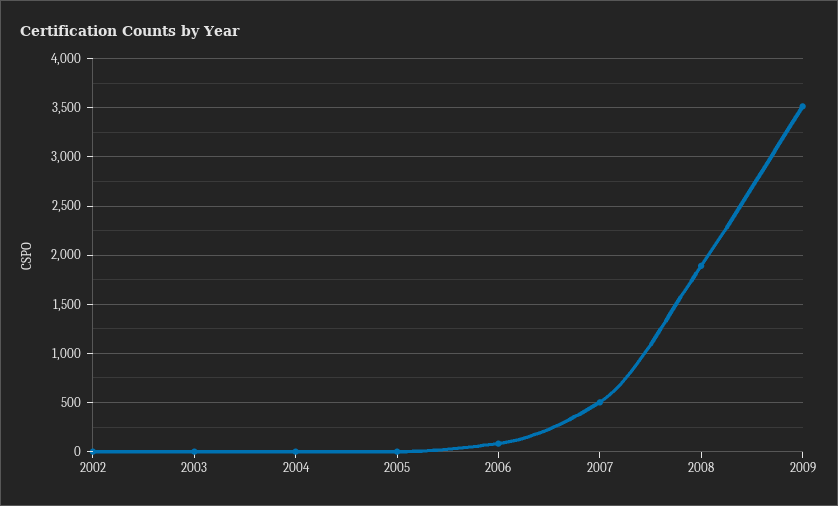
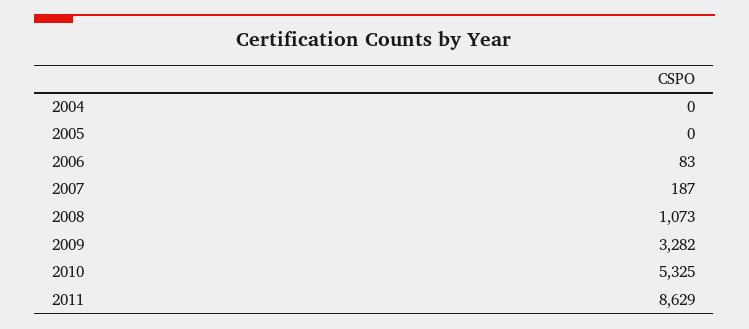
2002: 0 -> none
2003: 0 -> none
2007: 500 -> 187
2008: 1900 -> 1073
2009: 3500 -> 3282
2010: none -> 5325
2011: none -> 8629

